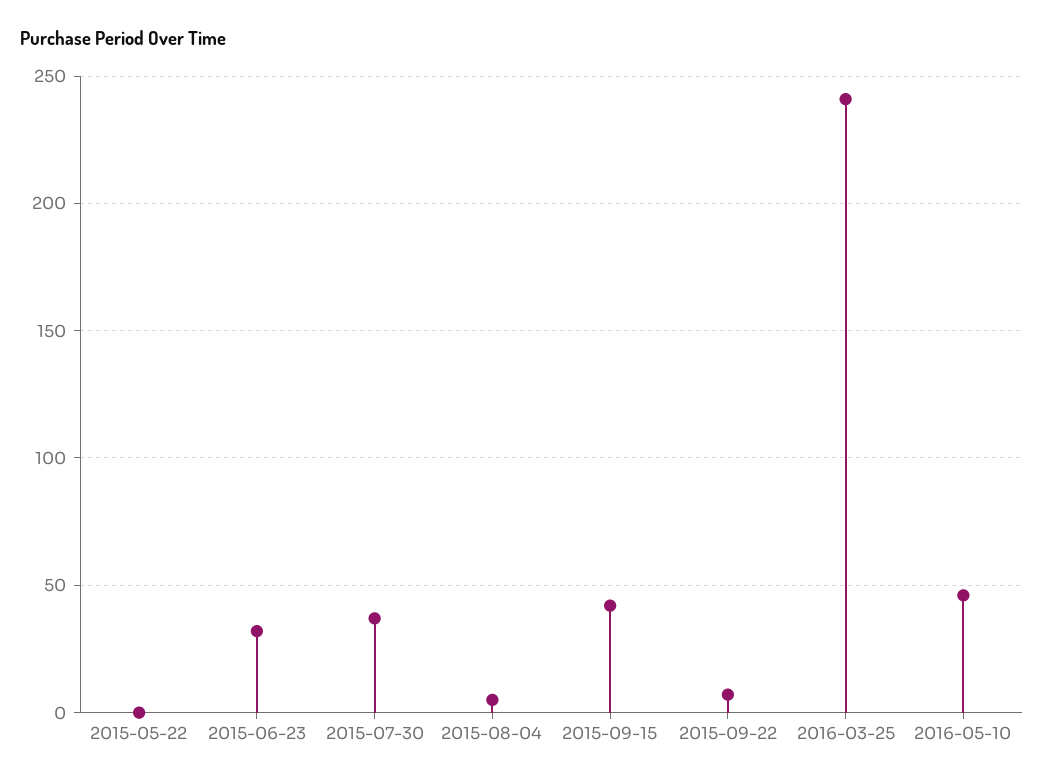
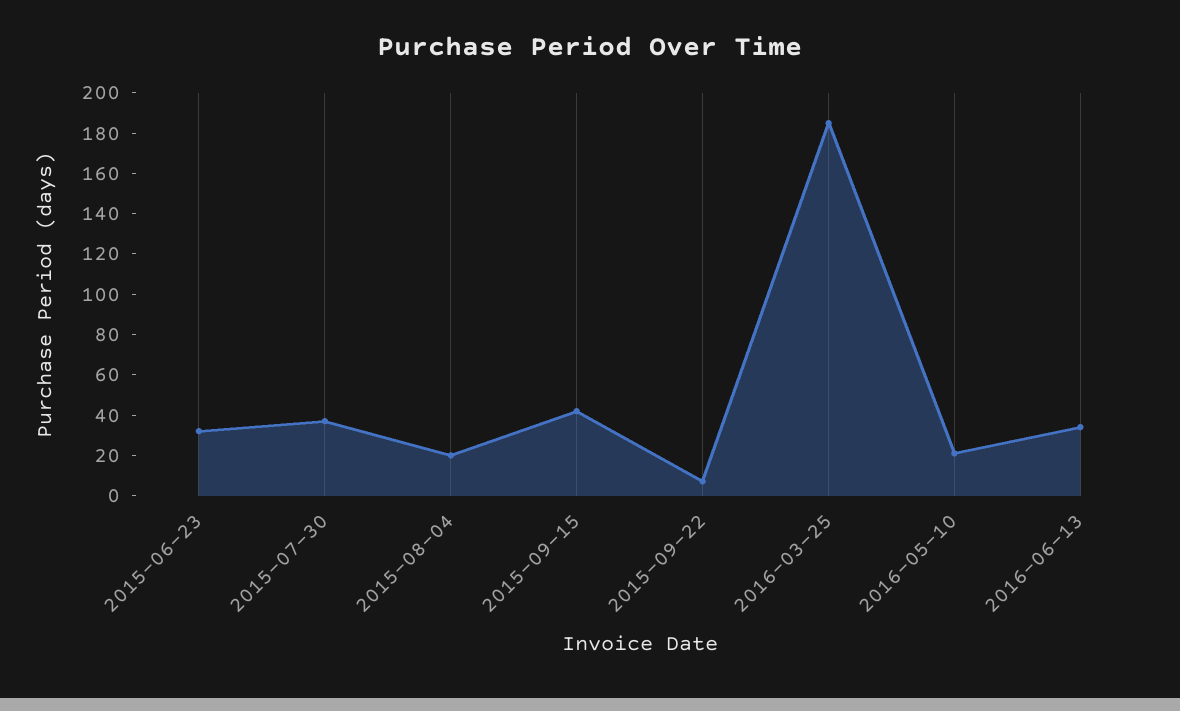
2015-05-22: 0 -> none
2015-08-04: 5 -> 20
2016-03-25: 240 -> 185
2016-05-10: 45 -> 20
2016-06-13: none -> 35

